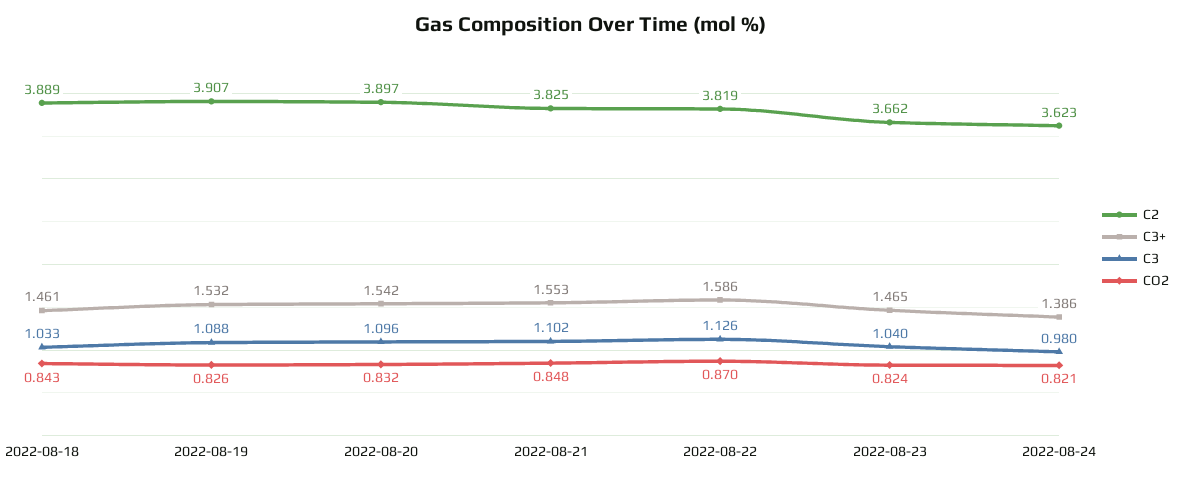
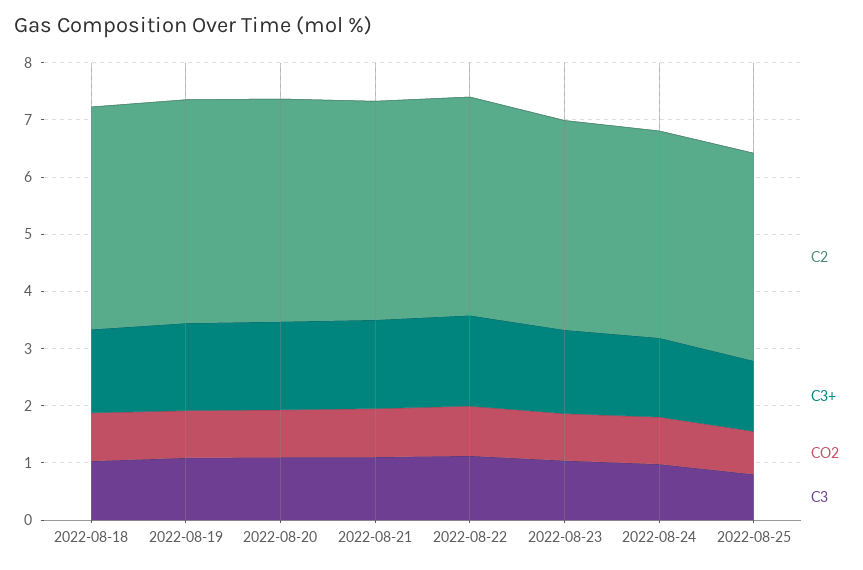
C2, 2022-08-25: none -> 3.6
C3+, 2022-08-25: none -> 1.2
CO2, 2022-08-25: none -> 0.8
C3, 2022-08-25: none -> 0.8

